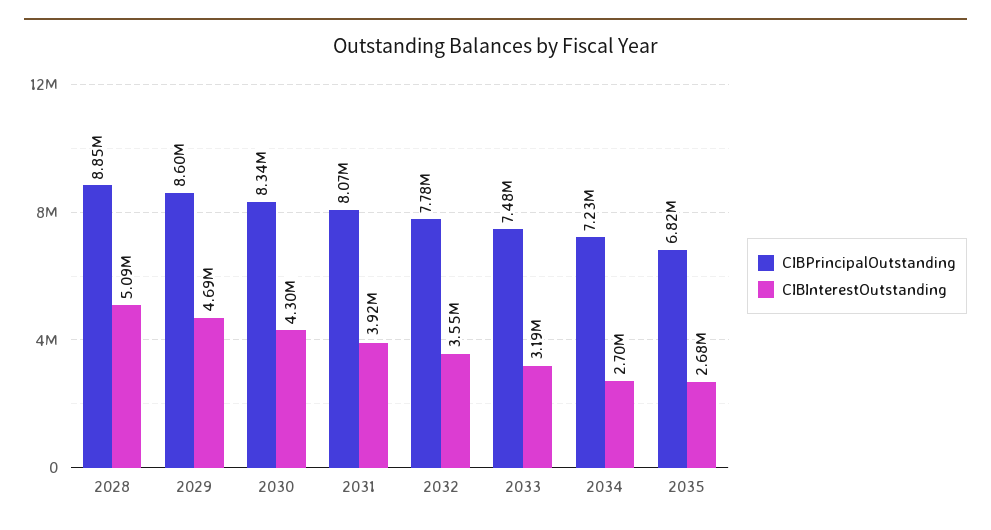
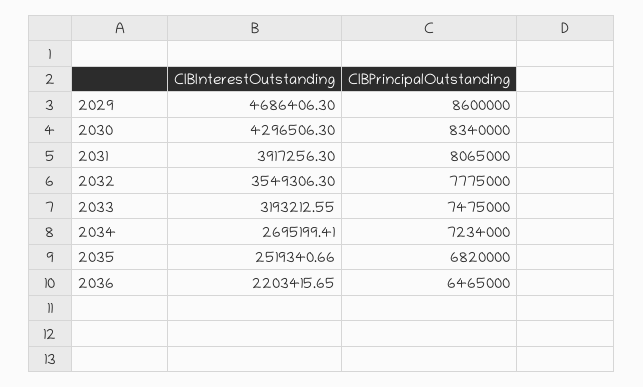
CIBPrincipalOutstanding, 2028: 8850000 -> none
CIBInterestOutstanding, 2028: 5090000 -> none
CIBInterestOutstanding, 2035: 2680000 -> 2519340.66
CIBInterestOutstanding, 2036: none -> 2203415.65
CIBPrincipalOutstanding, 2036: none -> 6465000

